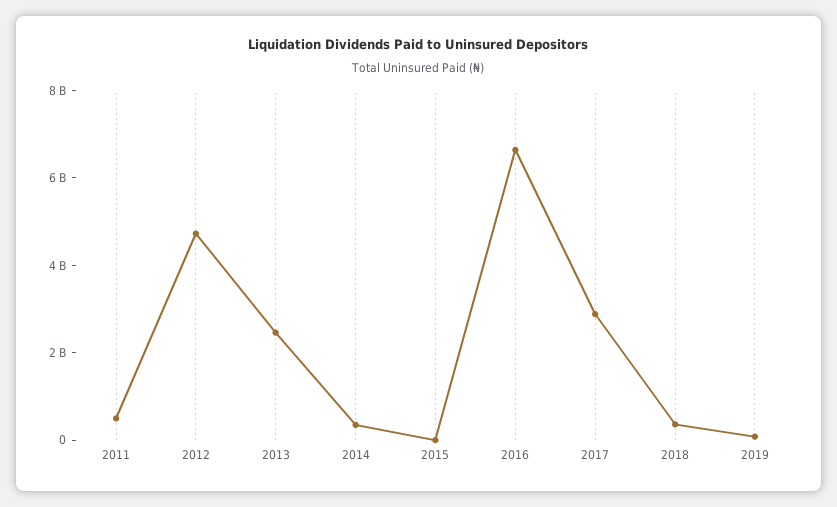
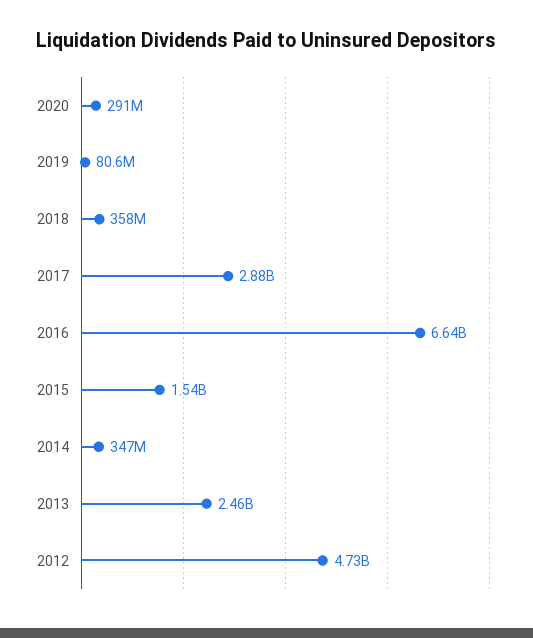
2011: 500000000 -> none
2015: 0 -> 1540000000
2020: none -> 291000000

